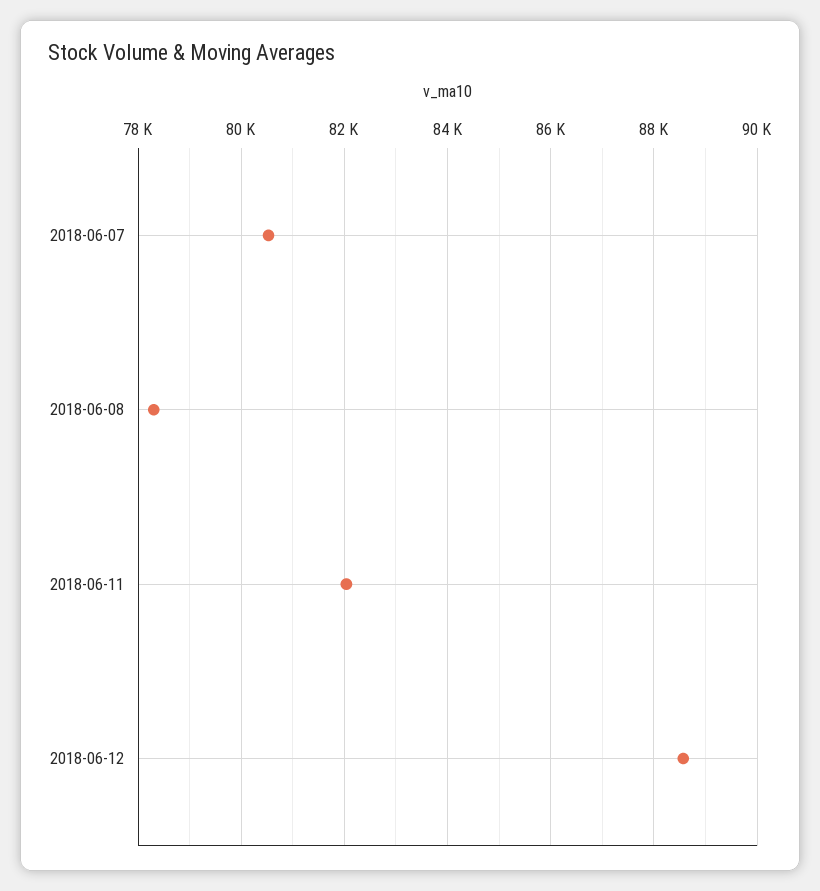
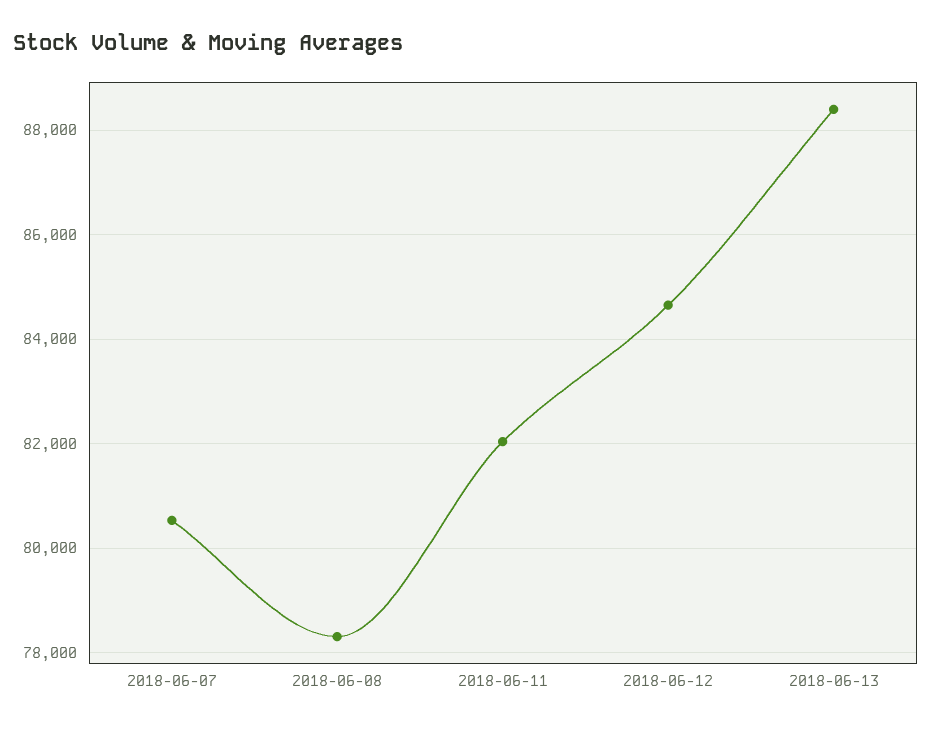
2018-06-12: 88600 -> 84600
2018-06-13: none -> 88400

